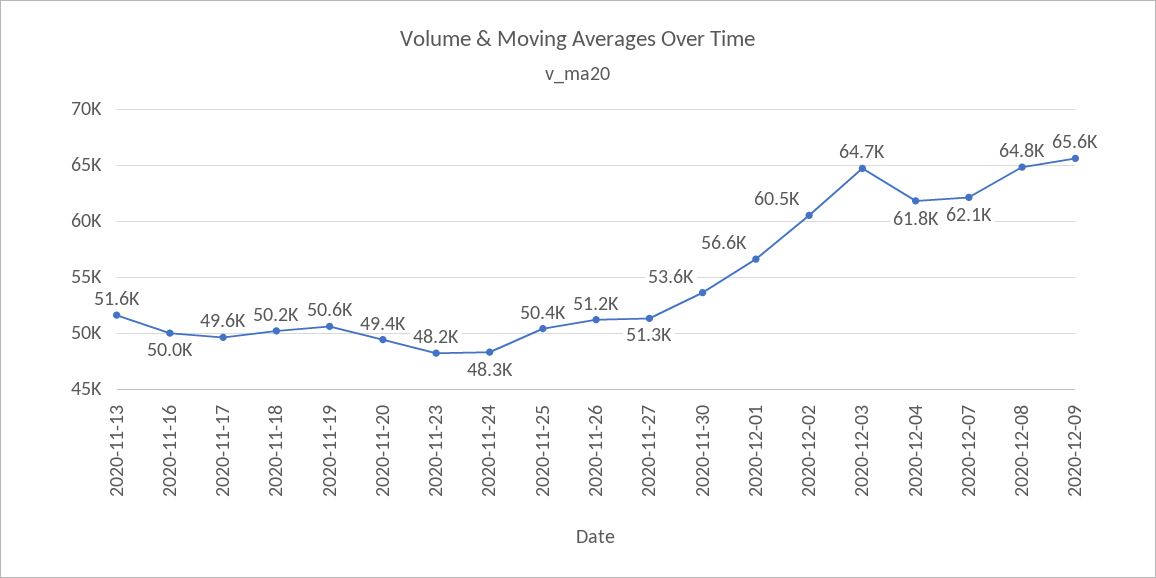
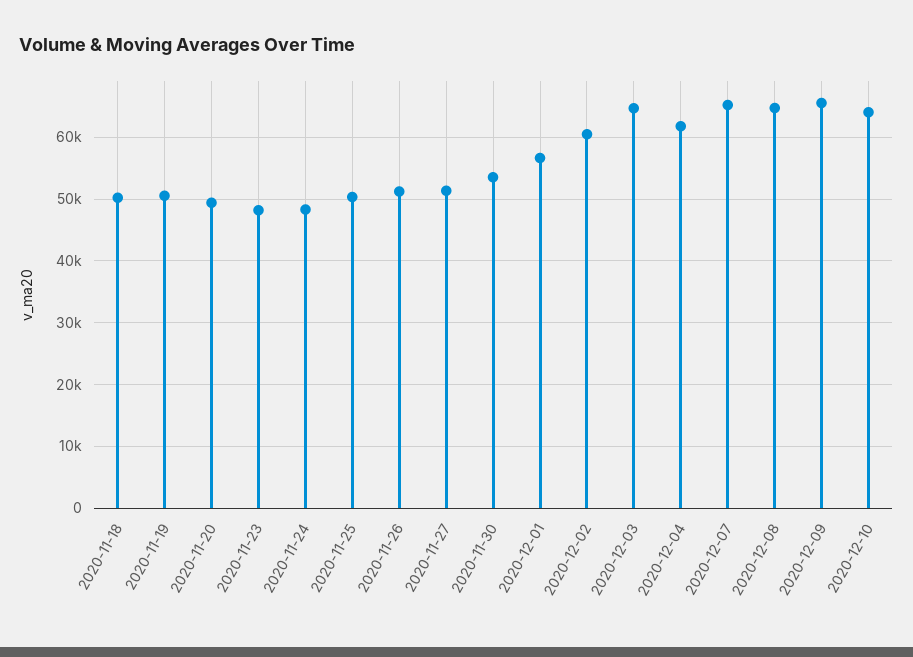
2020-11-13: 51600 -> none
2020-11-16: 50000 -> none
2020-11-17: 49600 -> none
2020-12-07: 62100 -> 65000
2020-12-10: none -> 64000

